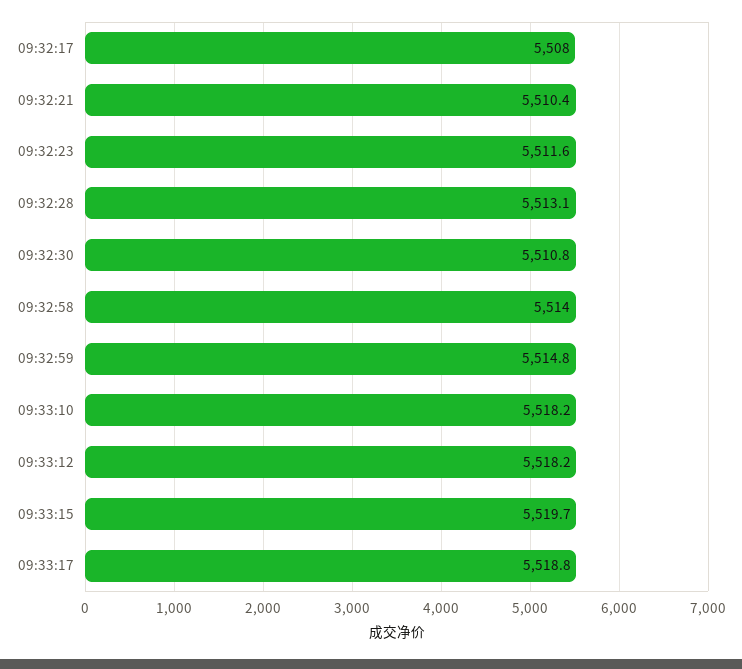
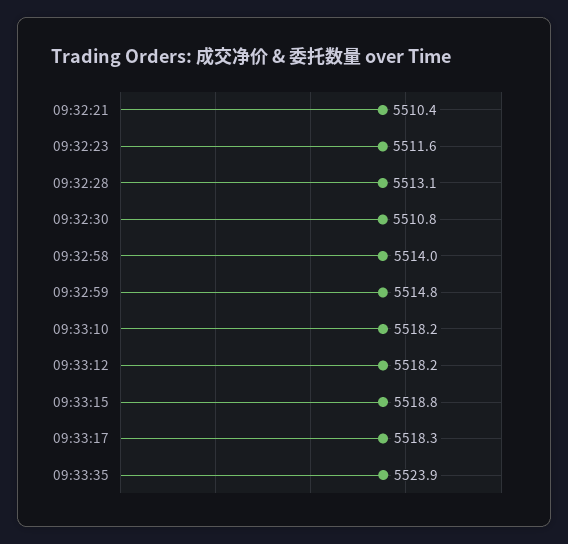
09:32:17: 5508 -> none
09:33:15: 5519.7 -> 5518.8
09:33:17: 5518.8 -> 5518.3
09:33:35: none -> 5523.9

